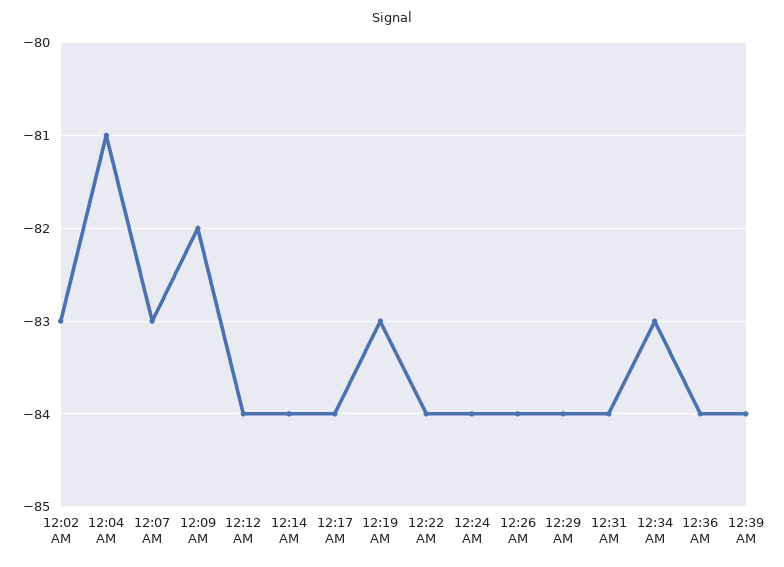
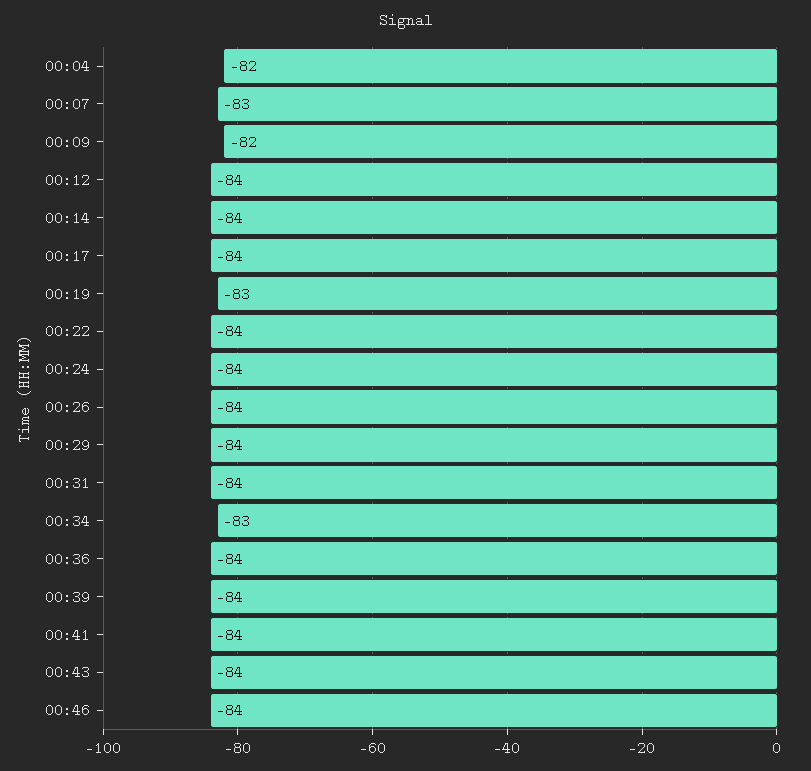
12:02 AM: -83 -> none
12:04 AM: -81 -> -82
00:41: none -> -84
00:43: none -> -84
00:46: none -> -84

